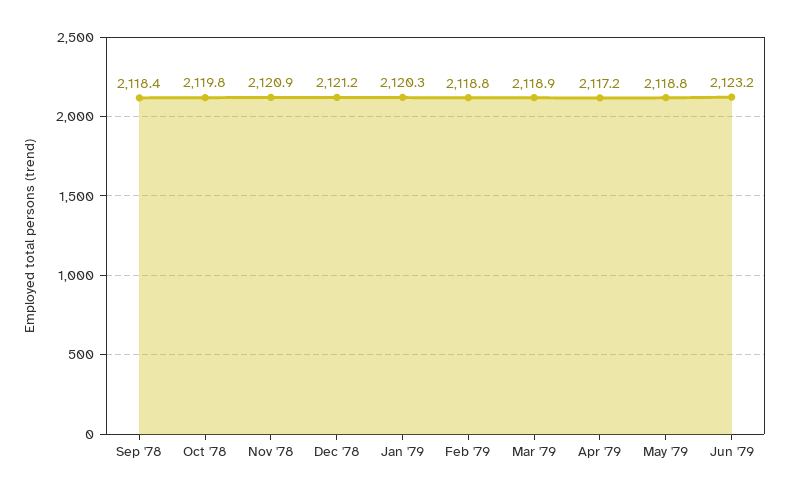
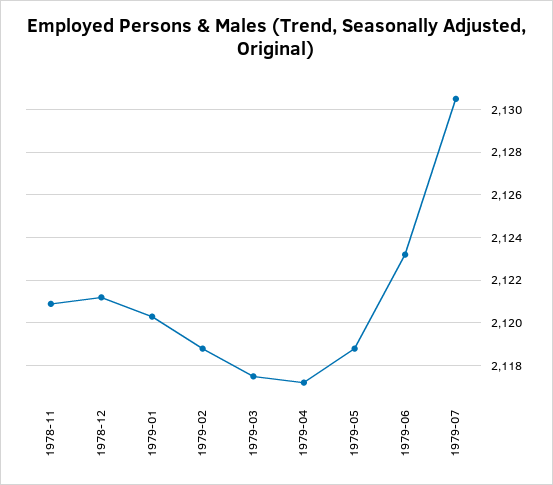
Sep '78: 2118.4 -> none
Oct '78: 2119.8 -> none
Mar '79: 2118.9 -> 2117.5
1979-07: none -> 2130.5

